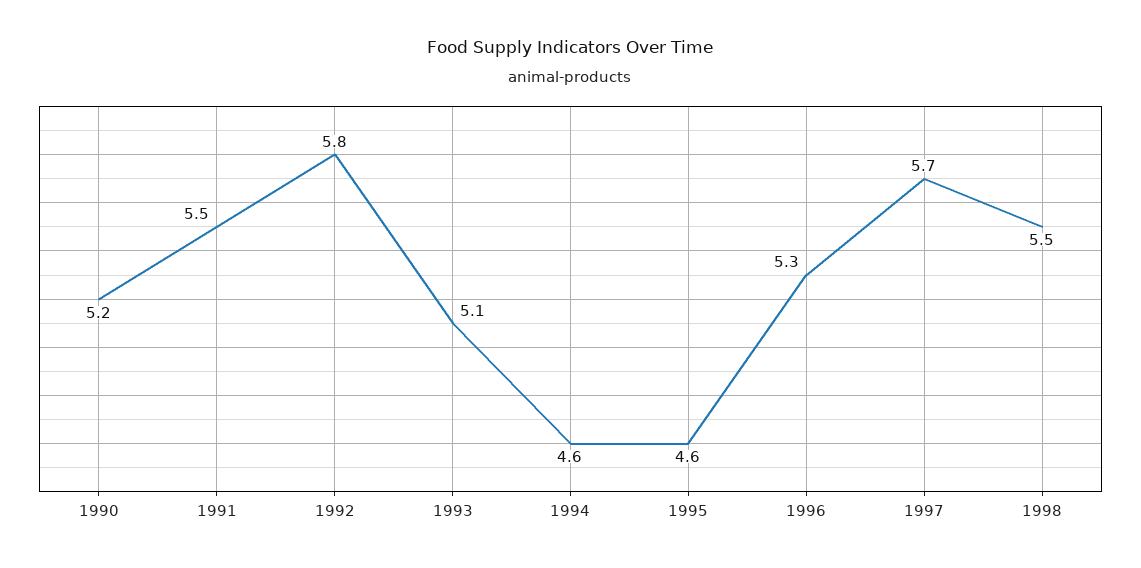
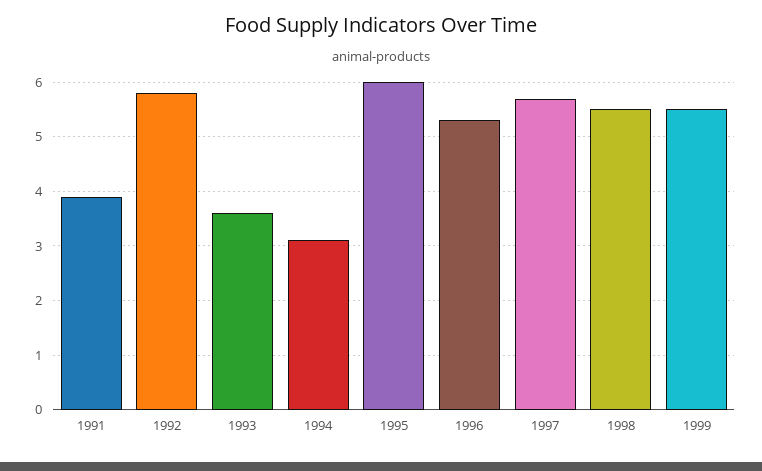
1990: 5.2 -> none
1991: 5.5 -> 4
1993: 5.1 -> 3.5
1994: 4.6 -> 3
1995: 4.6 -> 6
1999: none -> 5.5

